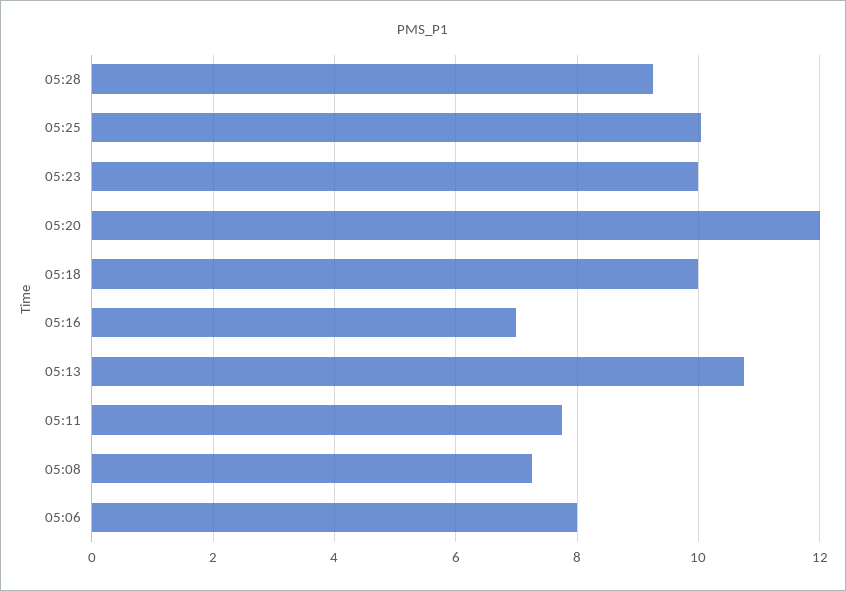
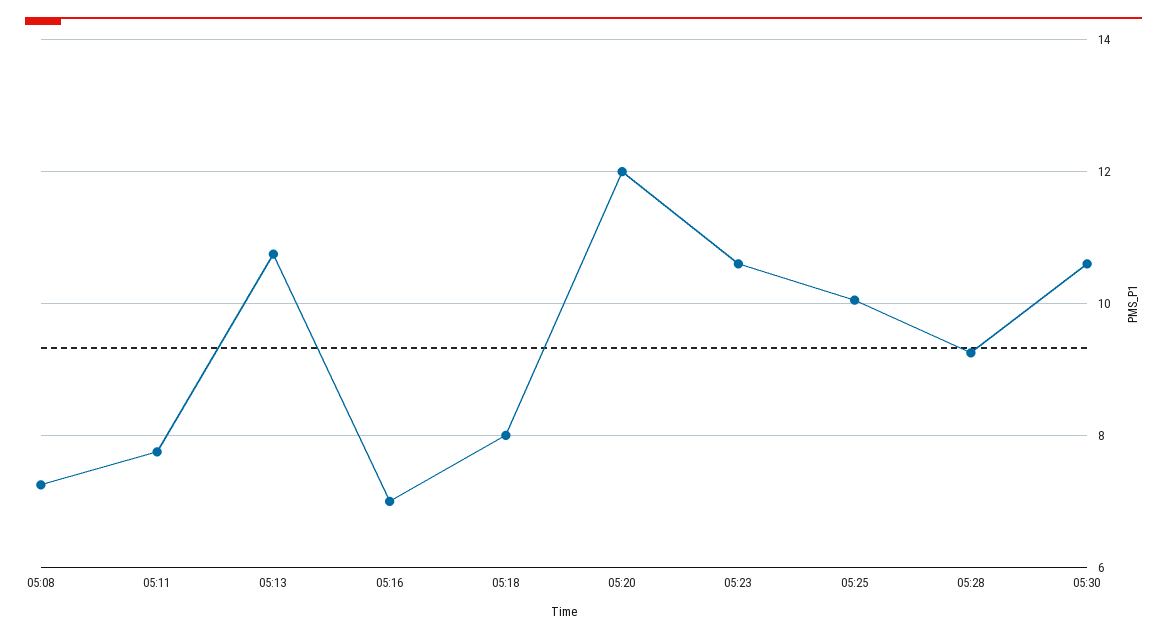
05:23: 10 -> 10.6
05:18: 10 -> 8
05:06: 8 -> none
05:30: none -> 10.6

